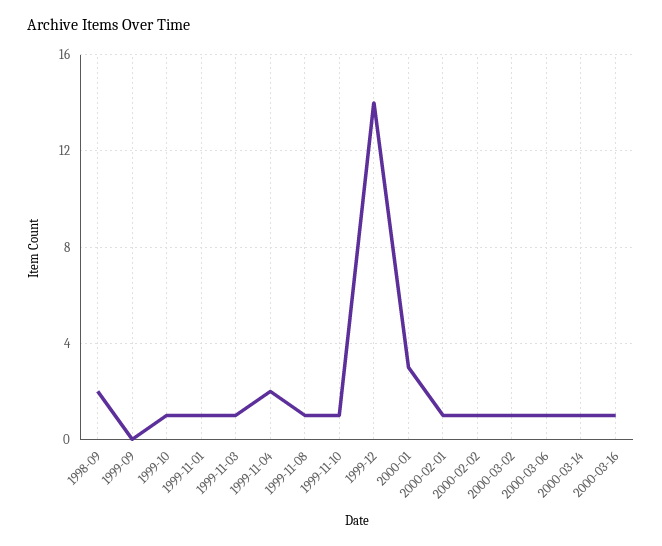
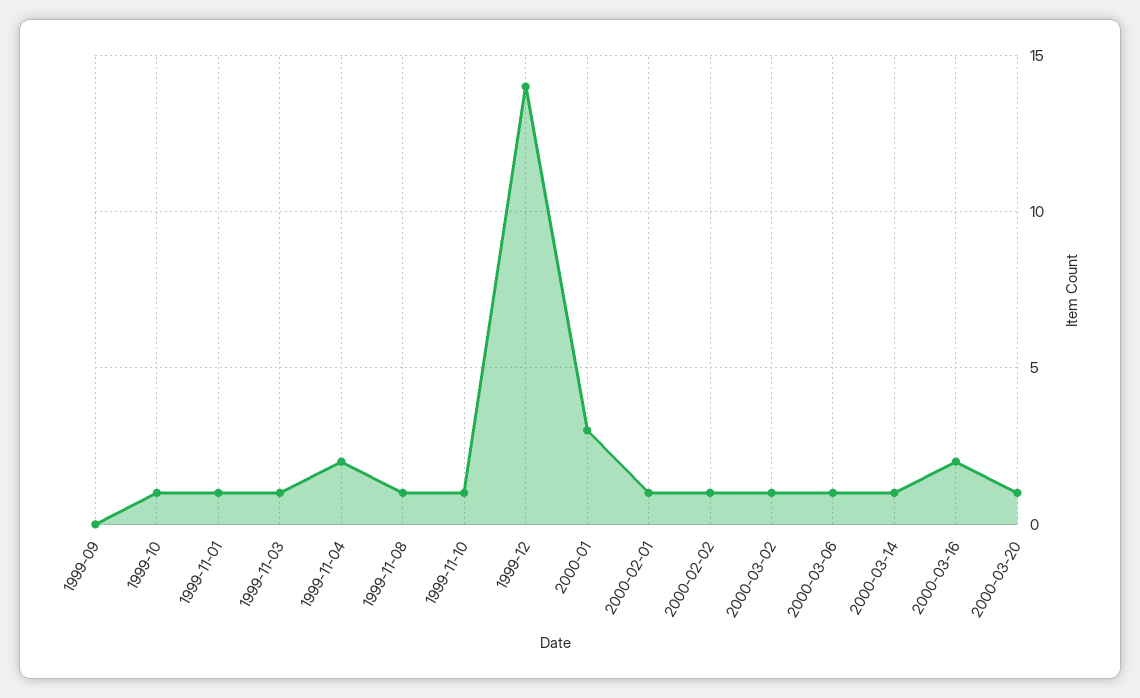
1998-09: 2 -> none
2000-03-16: 1 -> 2
2000-03-20: none -> 1

